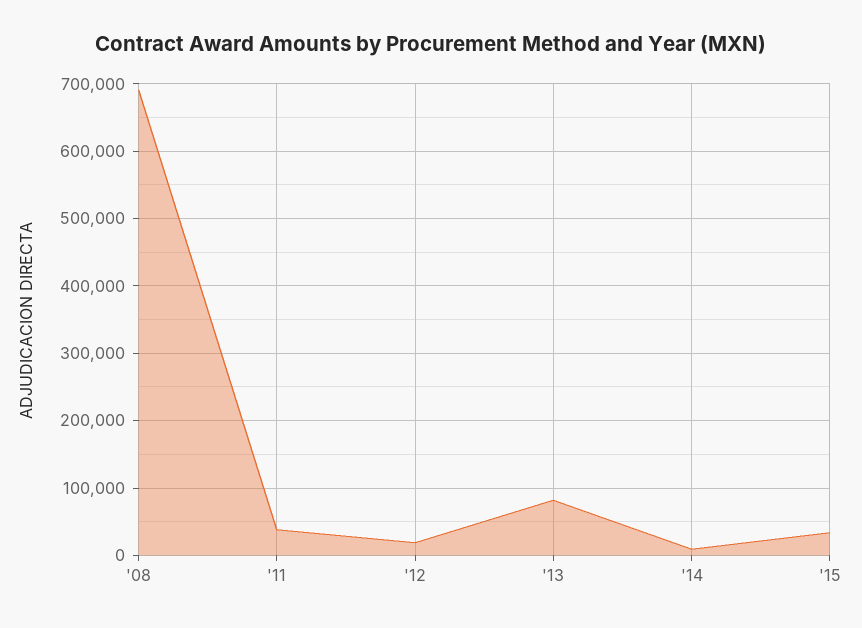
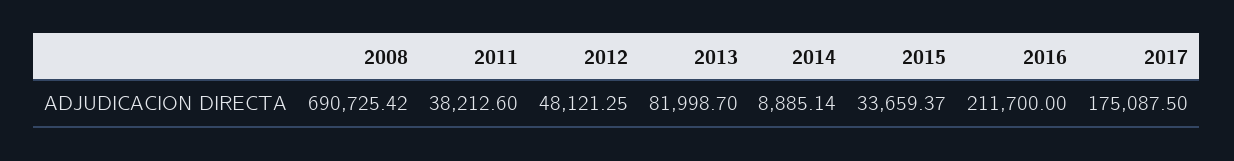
'12: 20000 -> 48121.25
2016: none -> 211700
2017: none -> 175087.5

